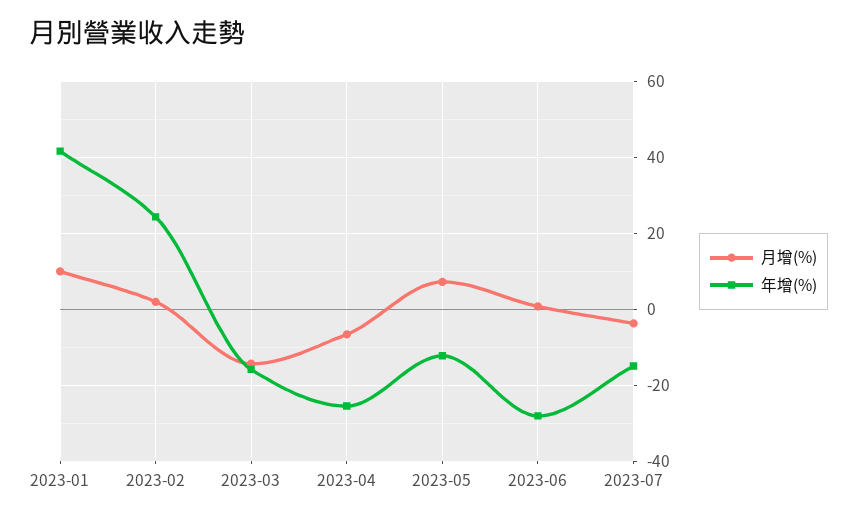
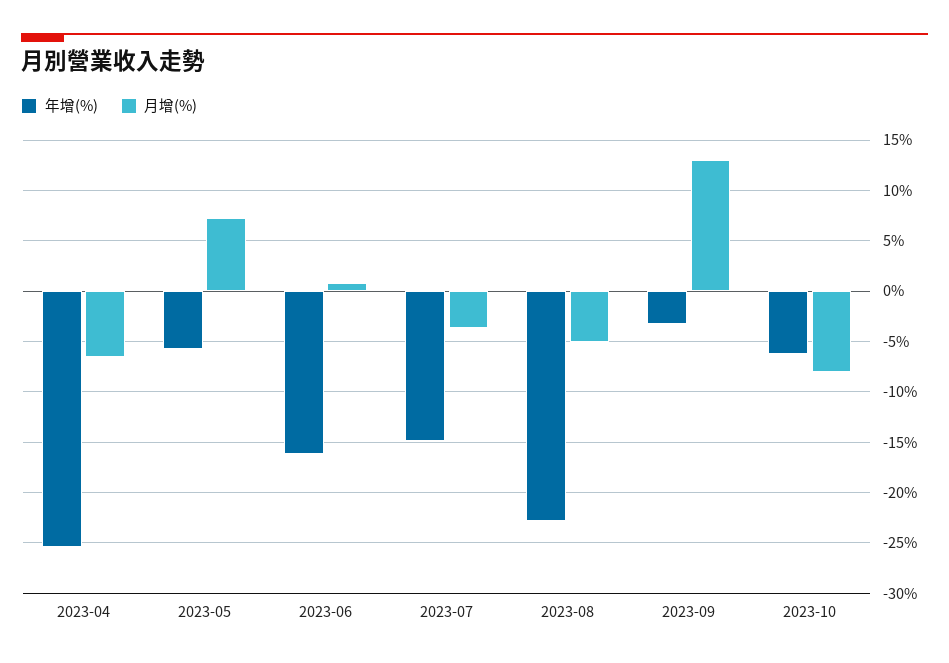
月增(%), 2023-01: 10 -> none
年增(%), 2023-01: 42 -> none
月增(%), 2023-02: 2 -> none
年增(%), 2023-02: 24 -> none
月增(%), 2023-03: -14 -> none
年增(%), 2023-03: -16 -> none
年增(%), 2023-05: -12 -> -6
年增(%), 2023-06: -28 -> -16
年增(%), 2023-08: none -> -23
月增(%), 2023-08: none -> -5
年增(%), 2023-09: none -> -3
月增(%), 2023-09: none -> 13
年增(%), 2023-10: none -> -6
月增(%), 2023-10: none -> -8

